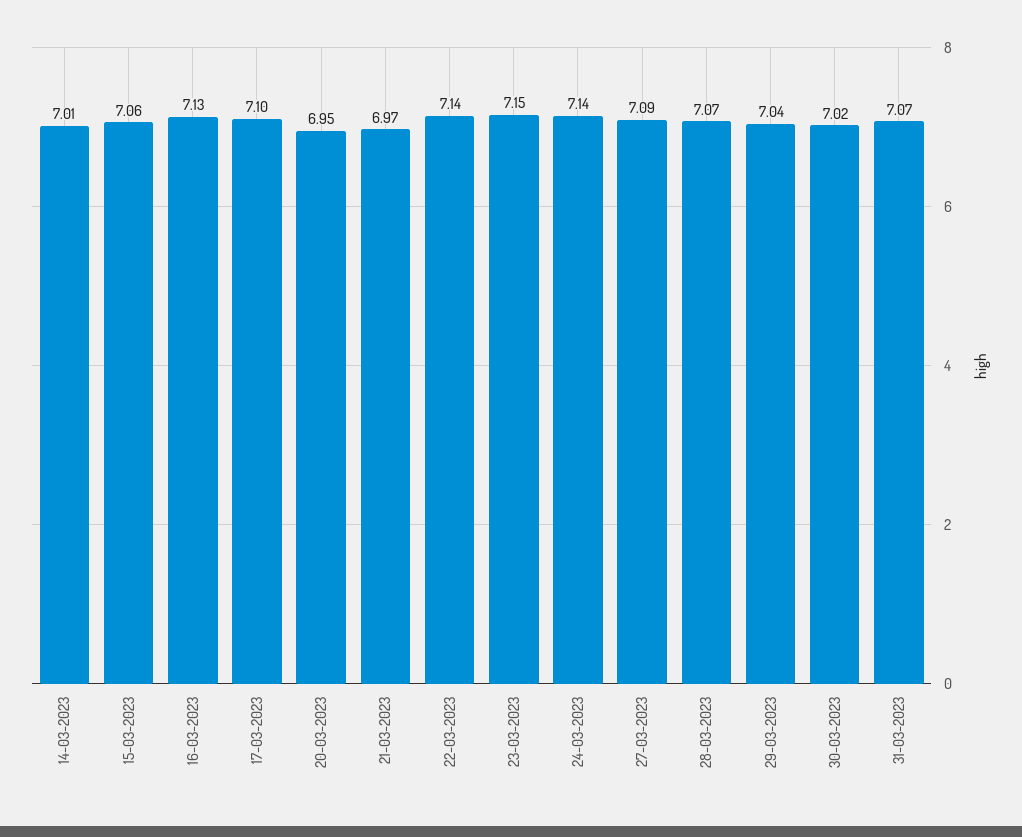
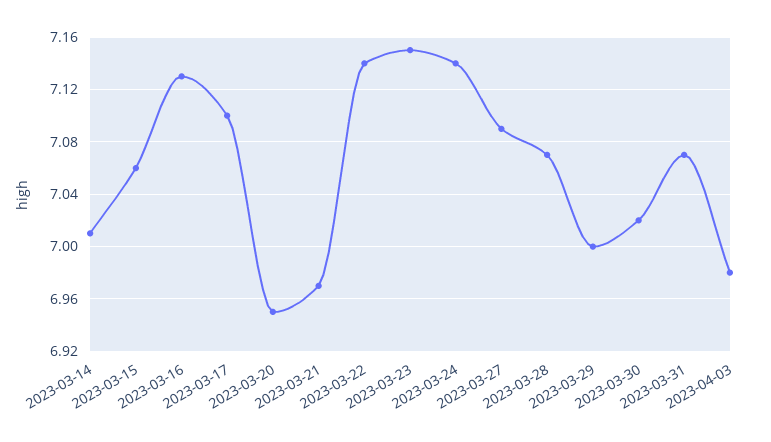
29-03-2023: 7.04 -> 7
2023-04-03: none -> 6.98

